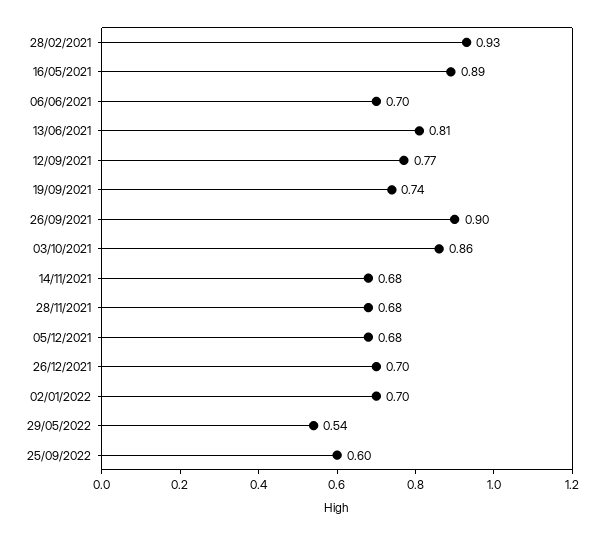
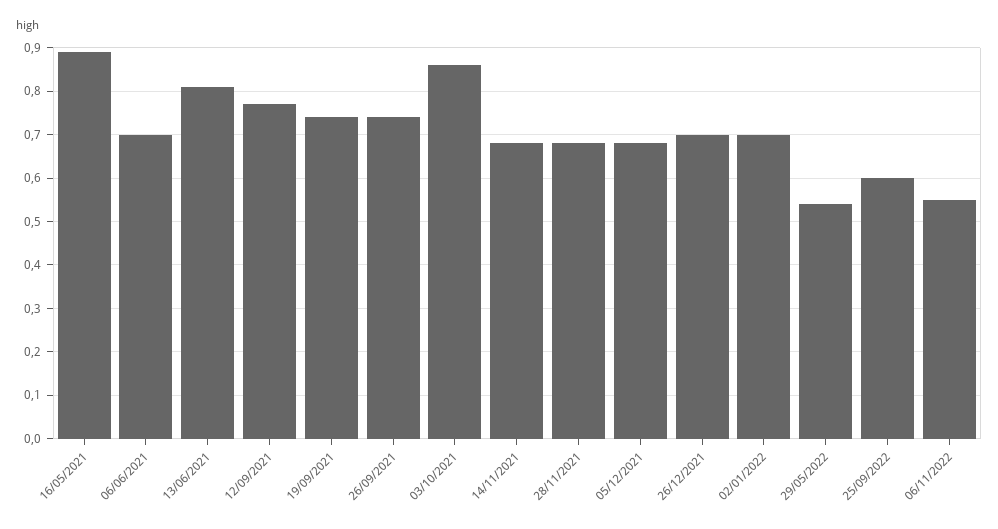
28/02/2021: 0.93 -> none
26/09/2021: 0.9 -> 0.75
06/11/2022: none -> 0.55

